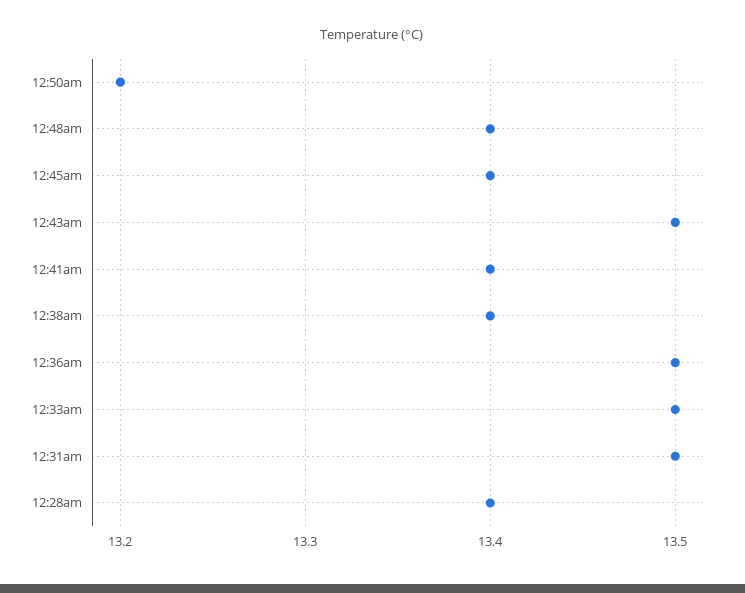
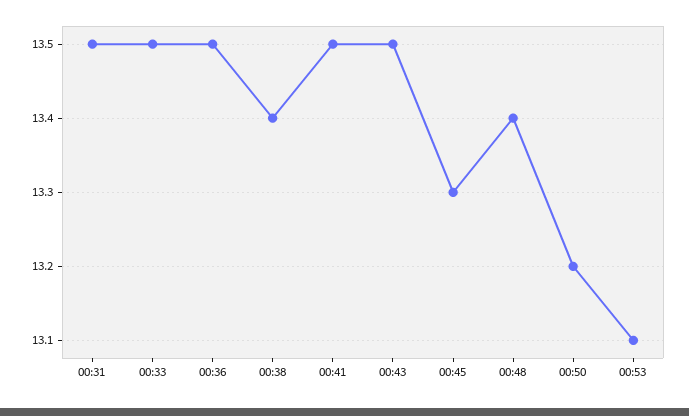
12:45am: 13.4 -> 13.3
12:41am: 13.4 -> 13.5
12:28am: 13.4 -> none
00:53: none -> 13.1

